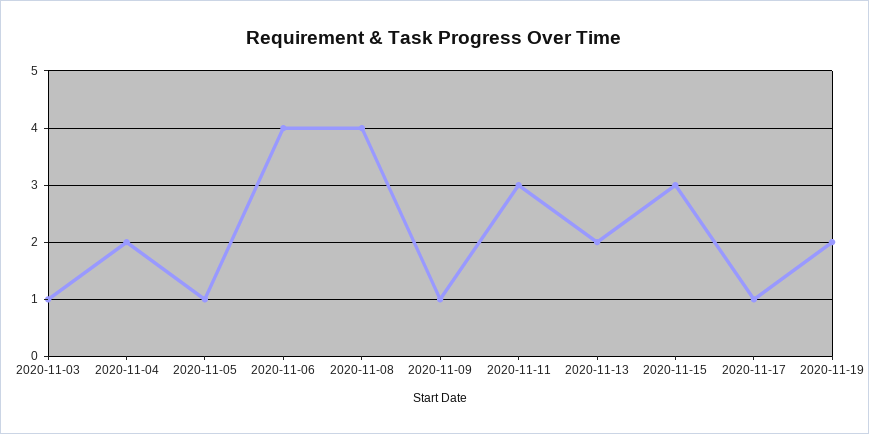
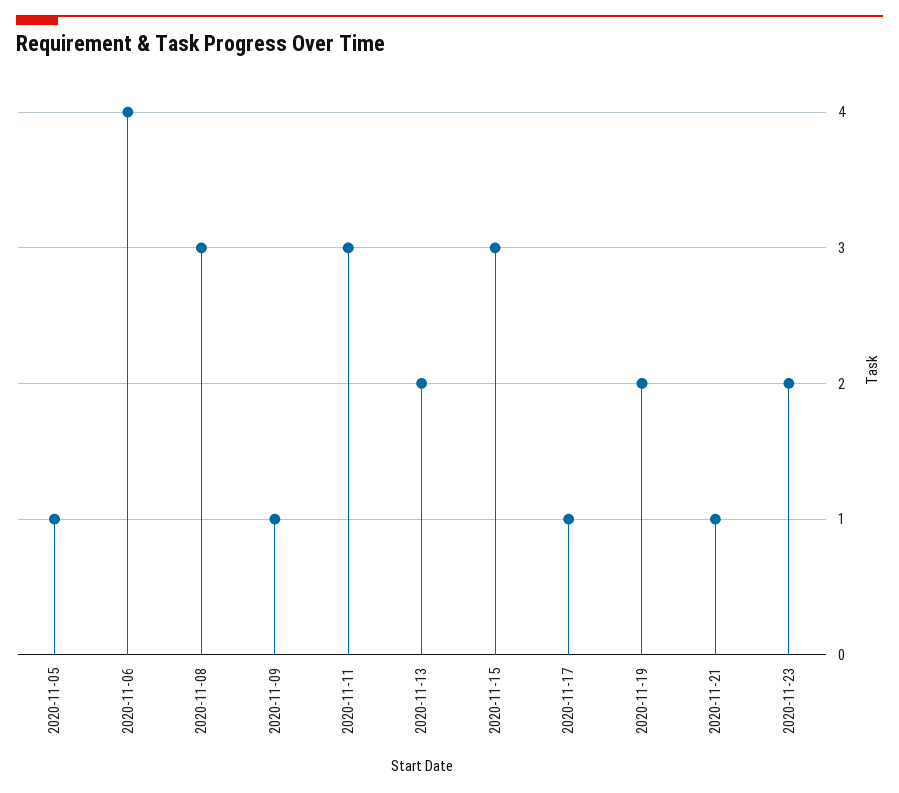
2020-11-03: 1 -> none
2020-11-04: 2 -> none
2020-11-08: 4 -> 3
2020-11-21: none -> 1
2020-11-23: none -> 2

